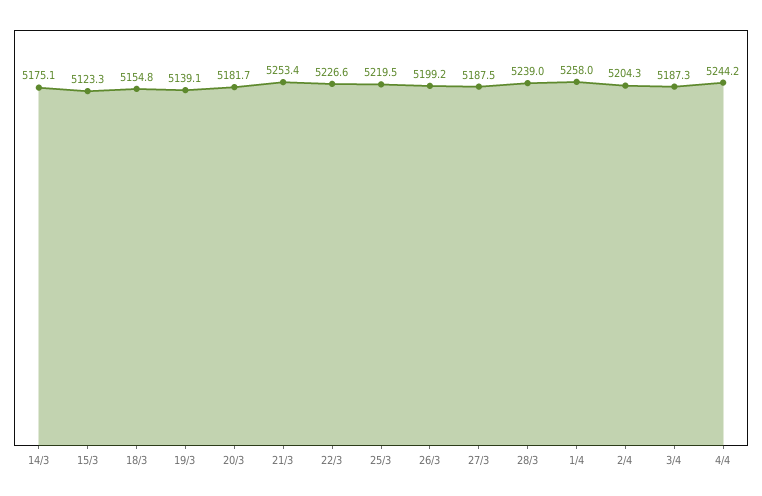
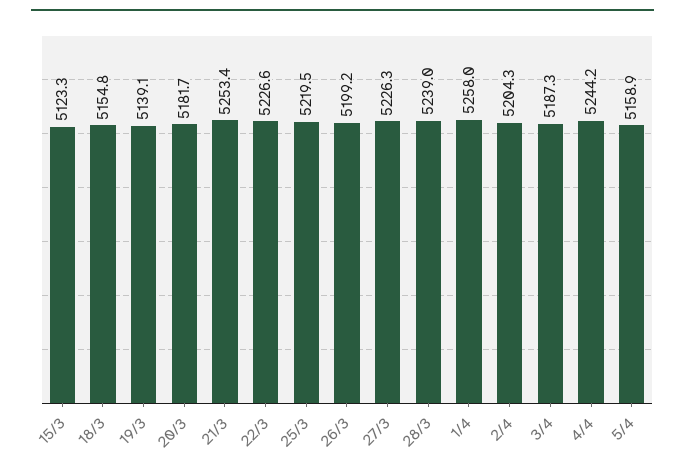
14/3: 5175.1 -> none
27/3: 5187.5 -> 5226.3
5/4: none -> 5158.9

